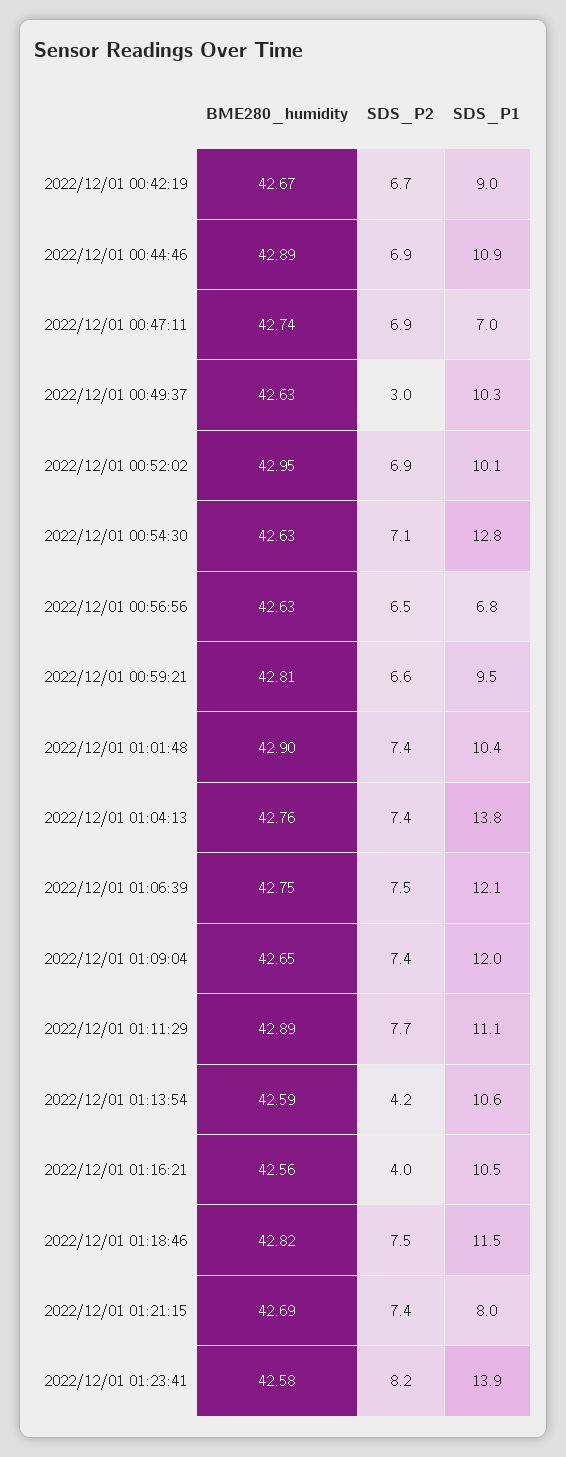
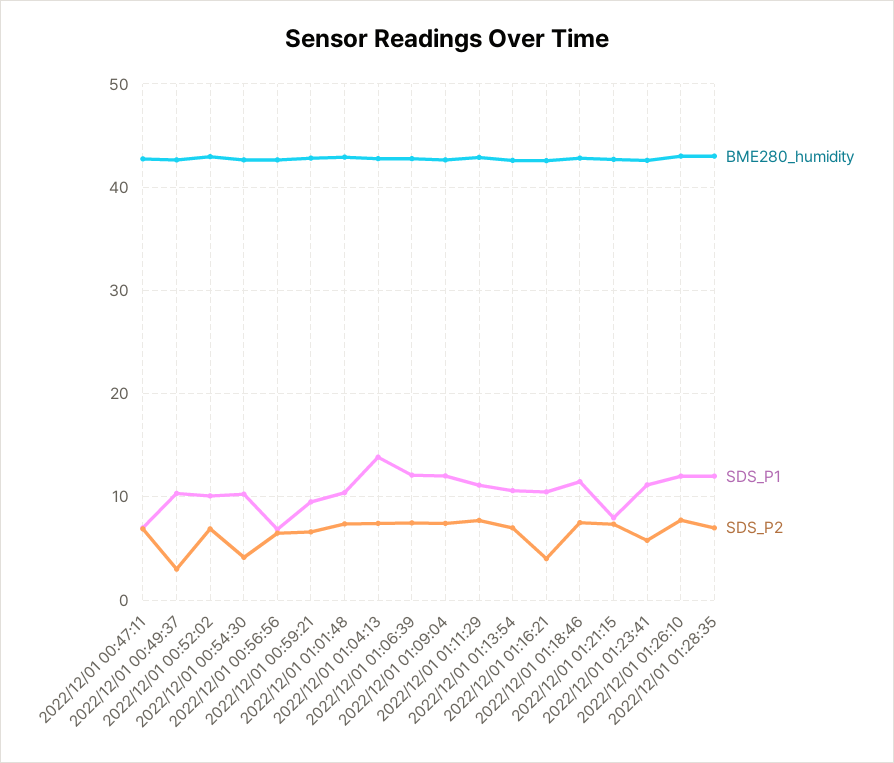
BME280_humidity, 2022/12/01 00:42:19: 42.67 -> none
SDS_P2, 2022/12/01 00:42:19: 6.7 -> none
SDS_P1, 2022/12/01 00:42:19: 9 -> none
BME280_humidity, 2022/12/01 00:44:46: 42.89 -> none
SDS_P2, 2022/12/01 00:44:46: 6.9 -> none
SDS_P1, 2022/12/01 00:44:46: 10.9 -> none
SDS_P2, 2022/12/01 00:54:30: 7.1 -> 4
SDS_P1, 2022/12/01 00:54:30: 12.8 -> 10
SDS_P2, 2022/12/01 01:13:54: 4.2 -> 7
SDS_P2, 2022/12/01 01:23:41: 8.2 -> 6
SDS_P1, 2022/12/01 01:23:41: 13.9 -> 11
BME280_humidity, 2022/12/01 01:26:10: none -> 43
SDS_P1, 2022/12/01 01:26:10: none -> 12
SDS_P2, 2022/12/01 01:26:10: none -> 8
BME280_humidity, 2022/12/01 01:28:35: none -> 43
SDS_P1, 2022/12/01 01:28:35: none -> 12
SDS_P2, 2022/12/01 01:28:35: none -> 7

